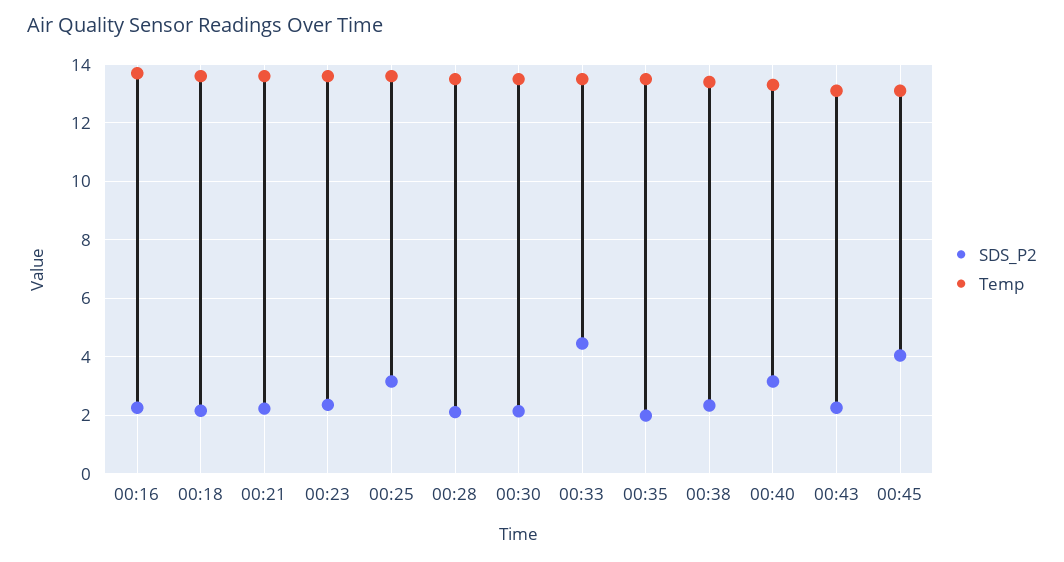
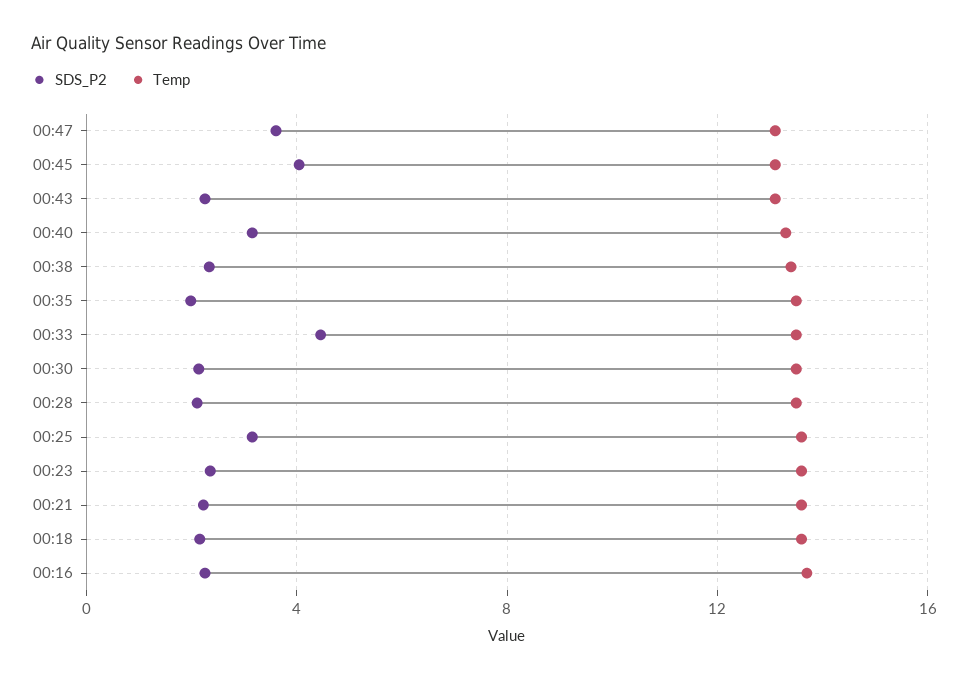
SDS_P2, 00:47: none -> 3.5
Temp, 00:47: none -> 13

